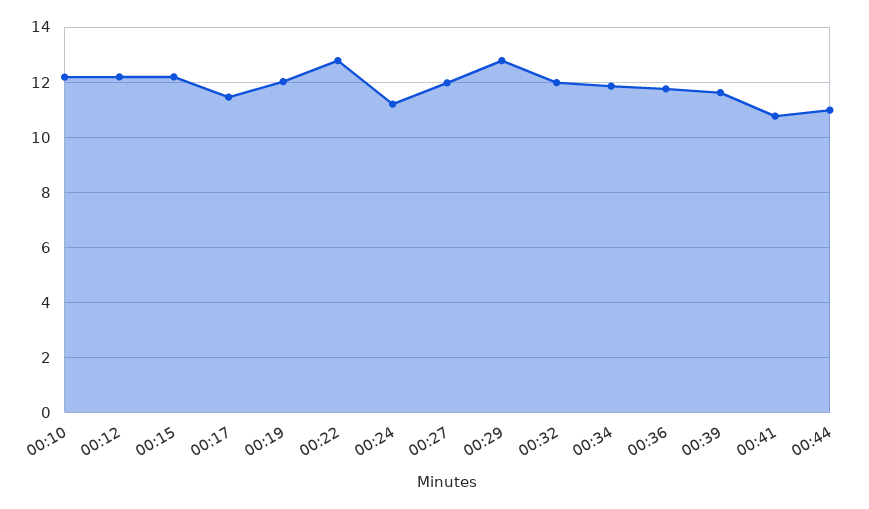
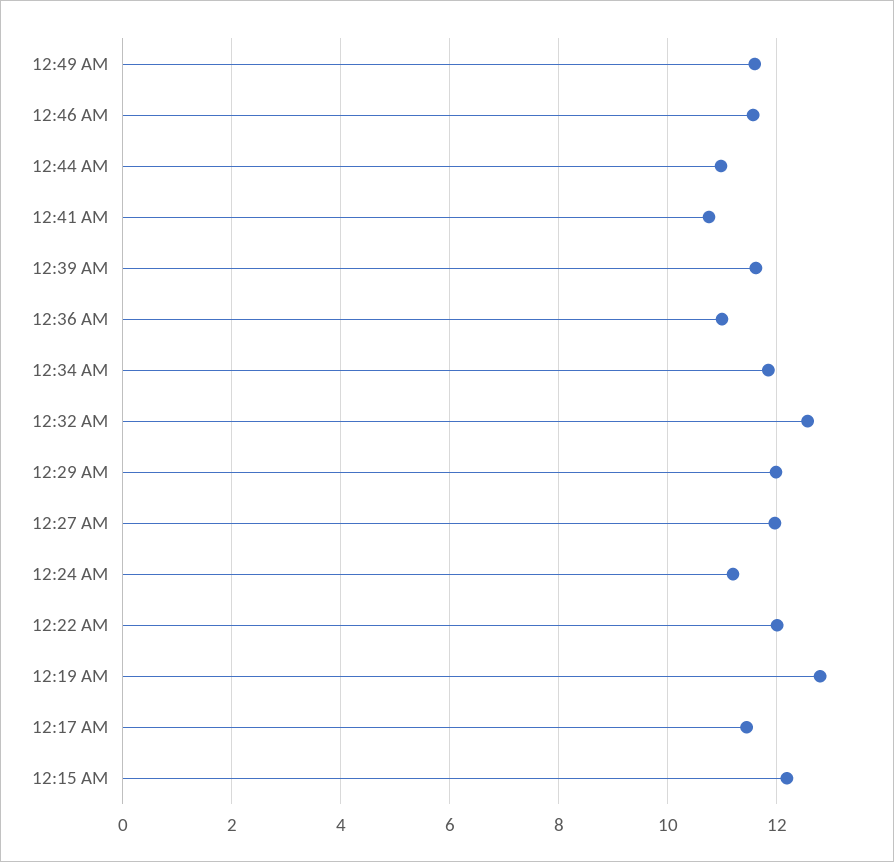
00:10: 12.25 -> none
00:12: 12.25 -> none
00:19: 12 -> 12.8
00:22: 12.75 -> 12
00:29: 12.75 -> 12
00:32: 12 -> 12.6
00:36: 11.75 -> 11
12:49 AM: none -> 11.6
12:46 AM: none -> 11.6

